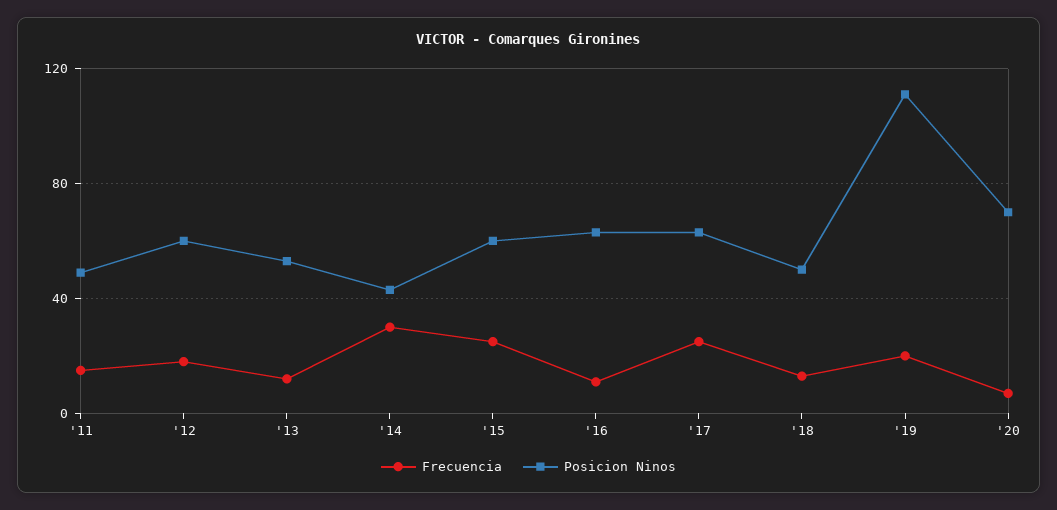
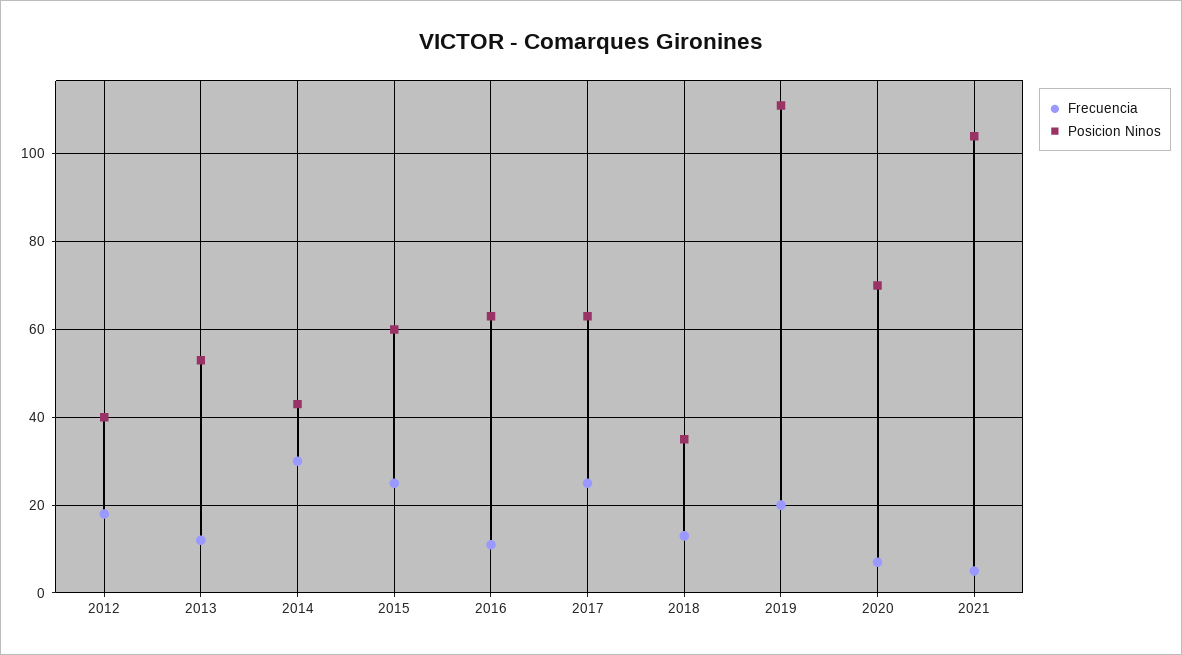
Frecuencia, '11: 15 -> none
Posicion Ninos, '11: 50 -> none
Posicion Ninos, '12: 60 -> 40
Posicion Ninos, '18: 50 -> 35
Frecuencia, 2021: none -> 5
Posicion Ninos, 2021: none -> 105

